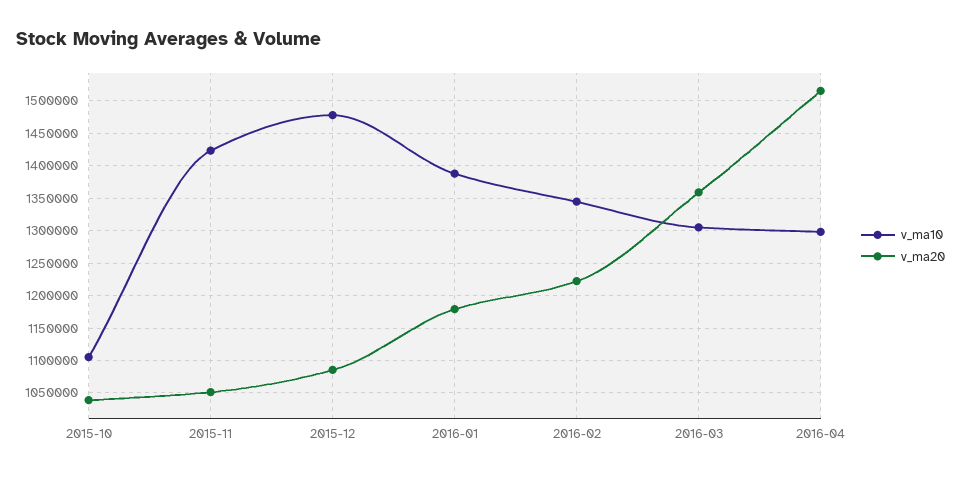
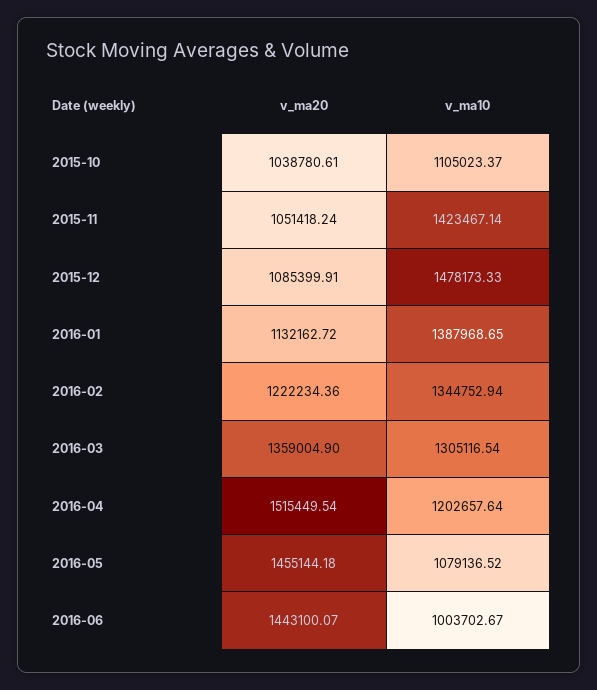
v_ma20, 2016-01: 1180000 -> 1132162.72
v_ma10, 2016-04: 1300000 -> 1202657.64
v_ma20, 2016-05: none -> 1455144.18
v_ma10, 2016-05: none -> 1079136.52
v_ma20, 2016-06: none -> 1443100.07
v_ma10, 2016-06: none -> 1003702.67

